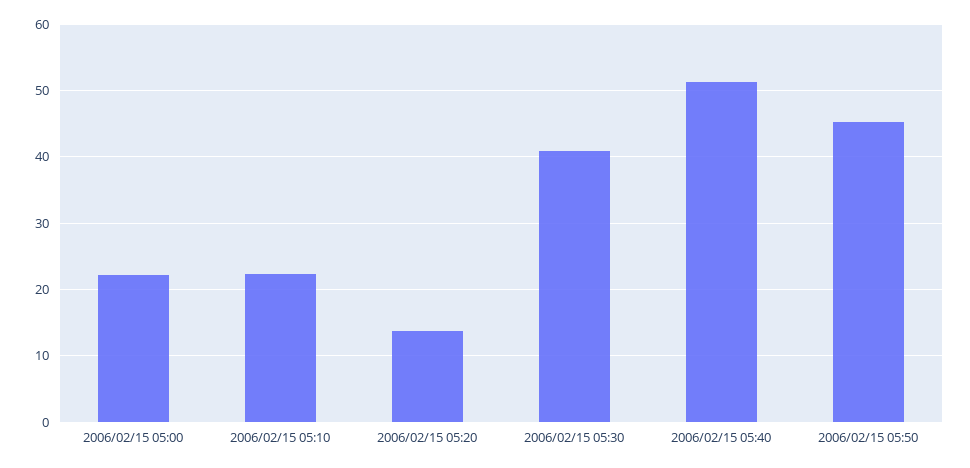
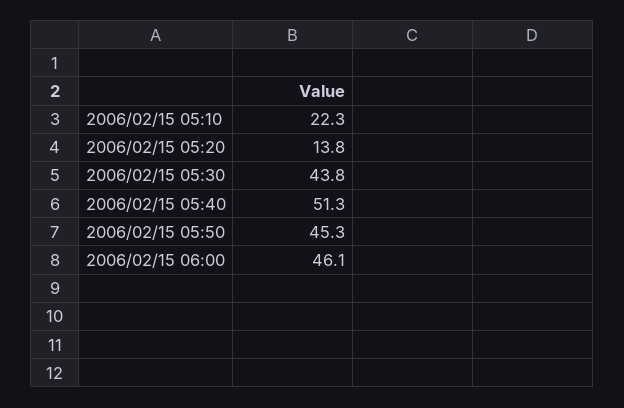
2006/02/15 05:00: 22 -> none
2006/02/15 05:30: 41 -> 43.8
2006/02/15 06:00: none -> 46.1

